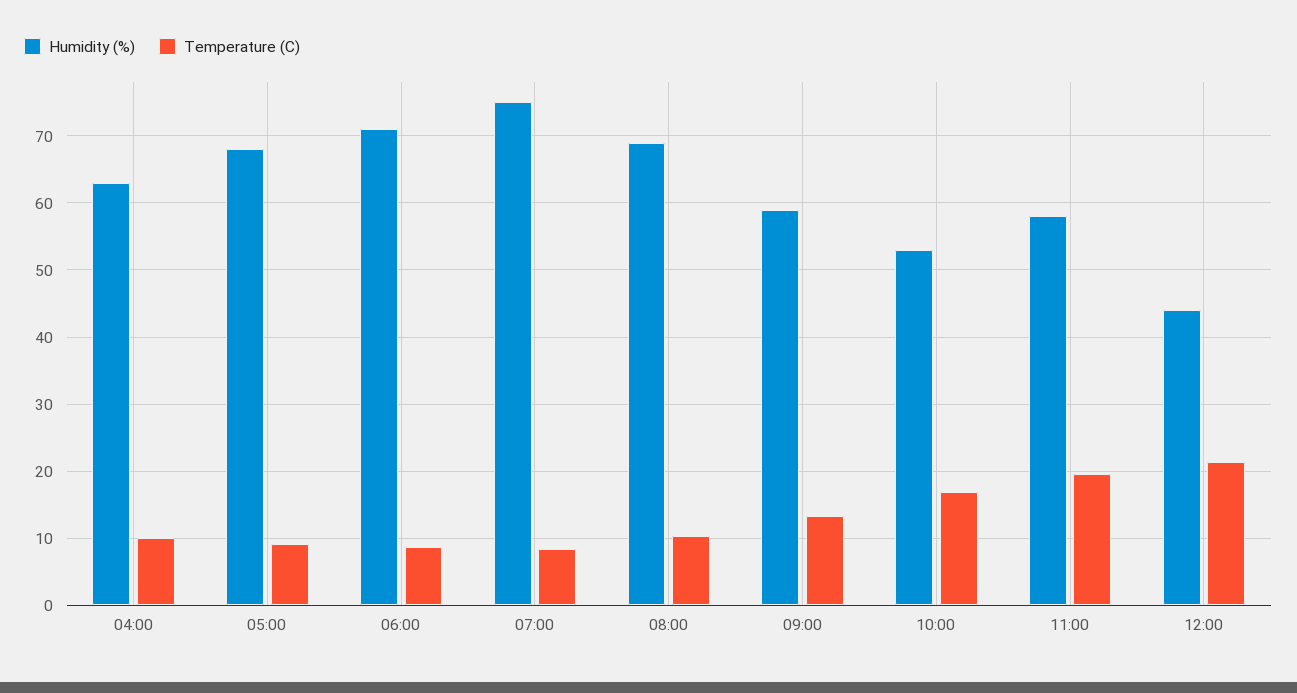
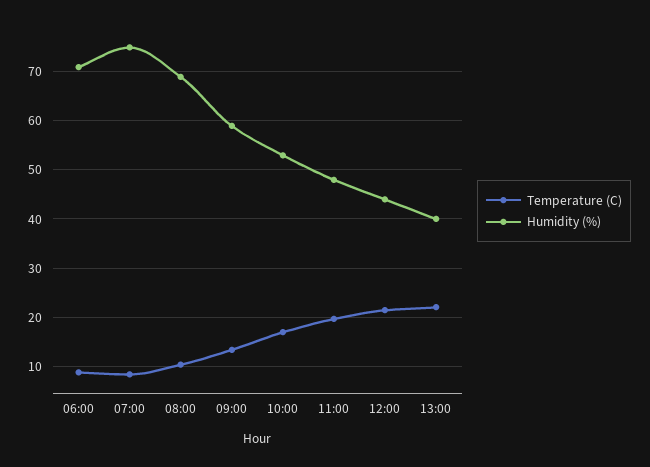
Humidity (%), 04:00: 63 -> none
Temperature (C), 04:00: 10 -> none
Humidity (%), 05:00: 68 -> none
Temperature (C), 05:00: 9 -> none
Humidity (%), 11:00: 58 -> 48
Temperature (C), 13:00: none -> 22
Humidity (%), 13:00: none -> 40

